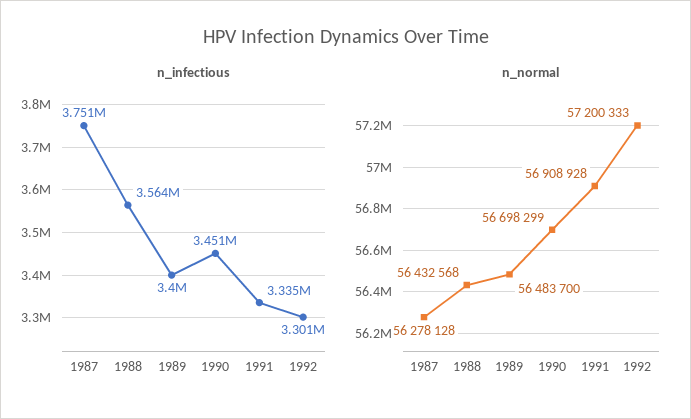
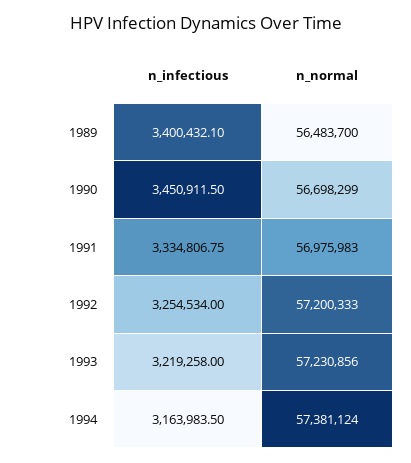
n_infectious, 1987: 3751000 -> none
n_infectious, 1988: 3564000 -> none
n_infectious, 1992: 3301000 -> 3254534
n_normal, 1987: 56278128 -> none
n_normal, 1988: 56432568 -> none
n_normal, 1991: 56908928 -> 56975983
n_infectious, 1993: none -> 3219258
n_normal, 1993: none -> 57230856
n_infectious, 1994: none -> 3163983.5
n_normal, 1994: none -> 57381124

